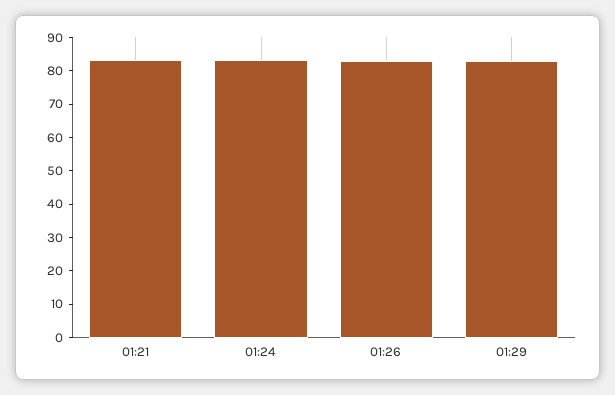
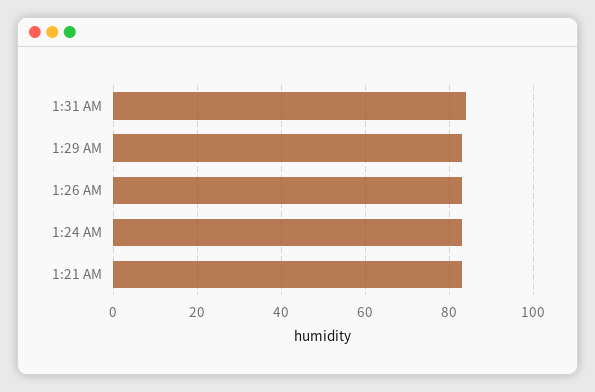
1:31 AM: none -> 84

